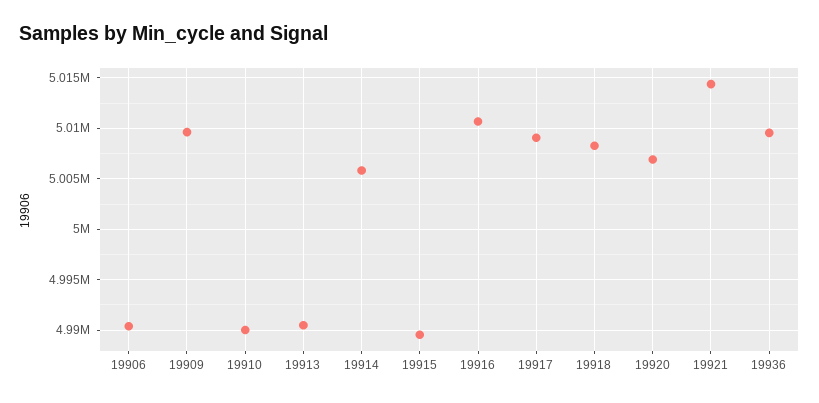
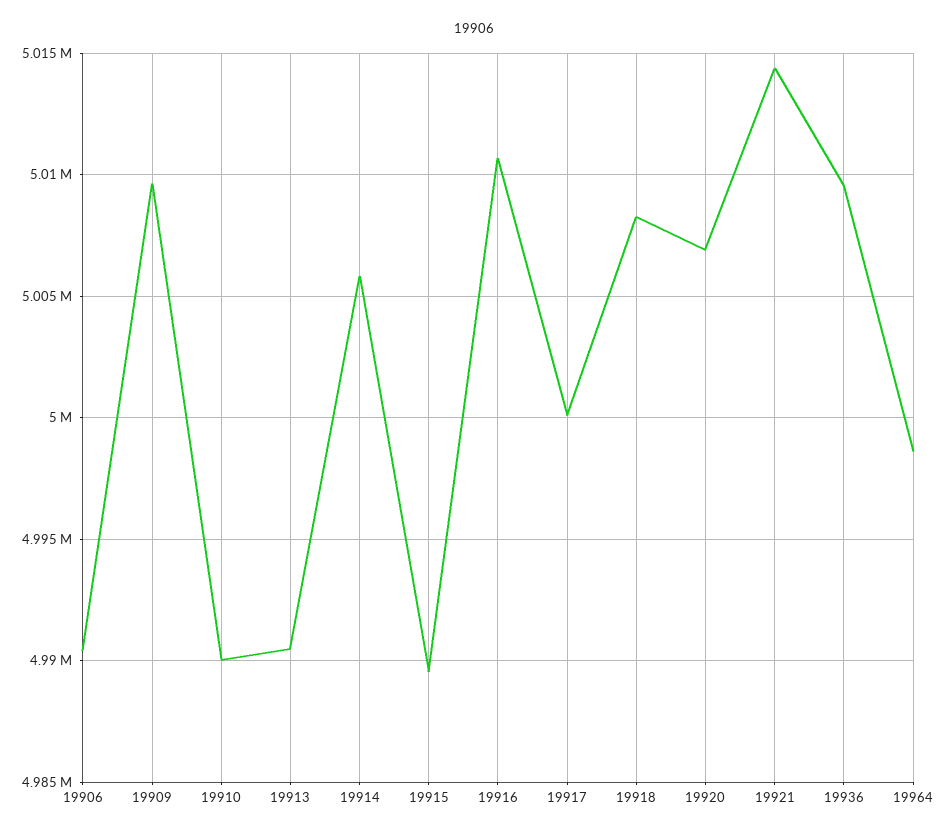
19917: 5009000 -> 5000000
19964: none -> 4998500

